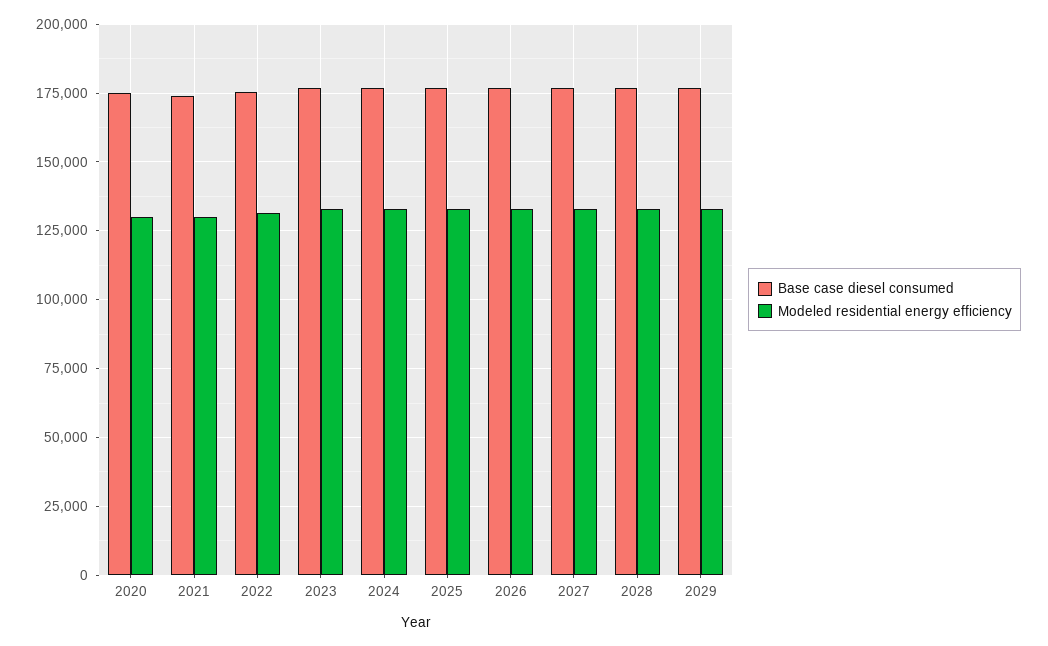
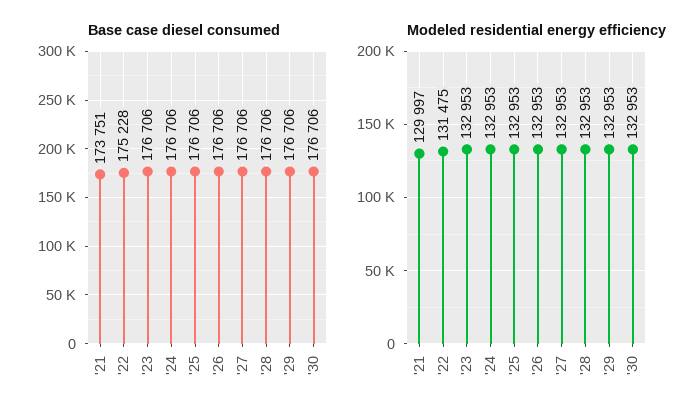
Base case diesel consumed, 2020: 175000 -> none
Modeled residential energy efficiency, 2020: 130000 -> none
Base case diesel consumed, '30: none -> 176706
Modeled residential energy efficiency, '30: none -> 132953

